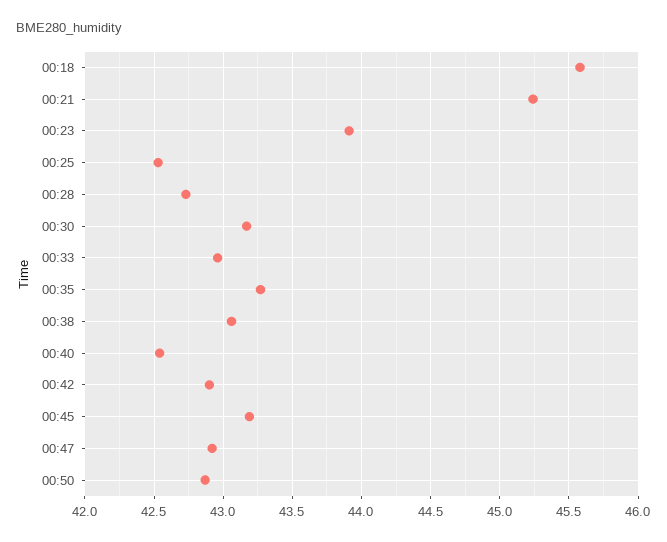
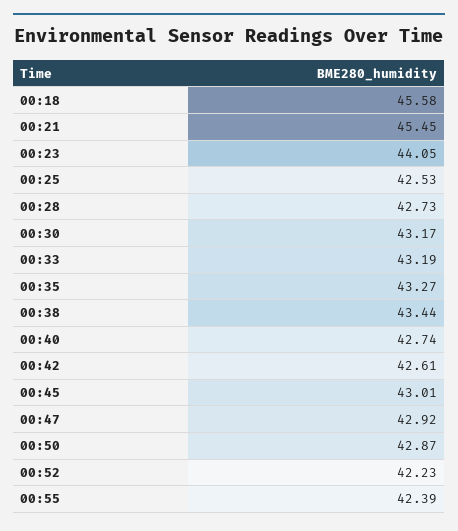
00:21: 45.25 -> 45.45
00:23: 43.9 -> 44.05
00:33: 42.95 -> 43.19
00:38: 43.05 -> 43.44
00:40: 42.55 -> 42.74
00:42: 42.9 -> 42.61
00:45: 43.2 -> 43.01
00:52: none -> 42.23
00:55: none -> 42.39

